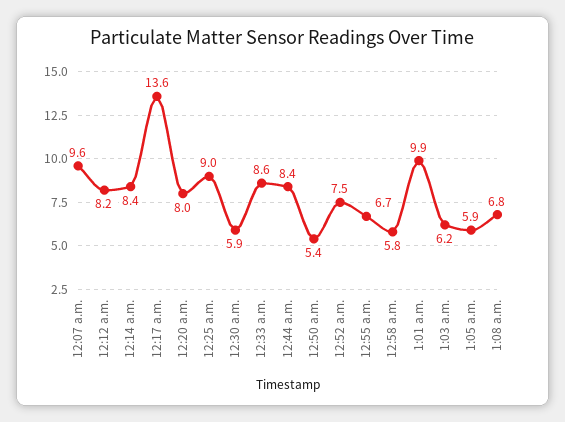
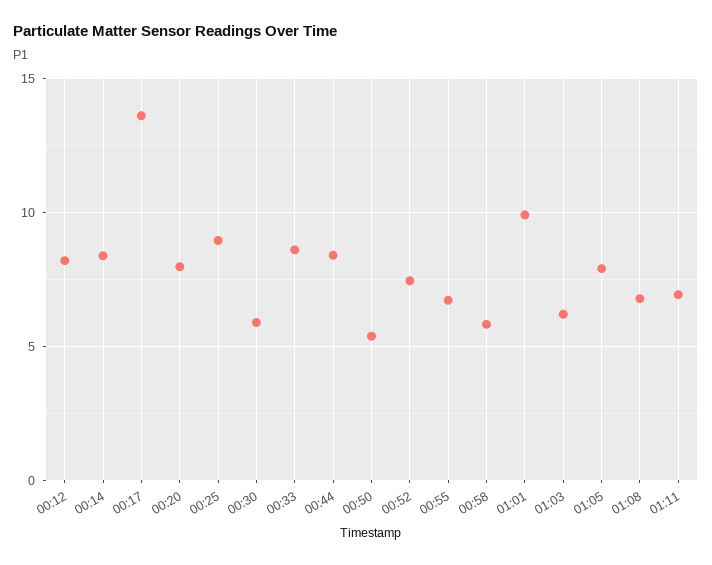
12:07 a.m.: 9.6 -> none
1:05 a.m.: 5.9 -> 8
01:11: none -> 7

